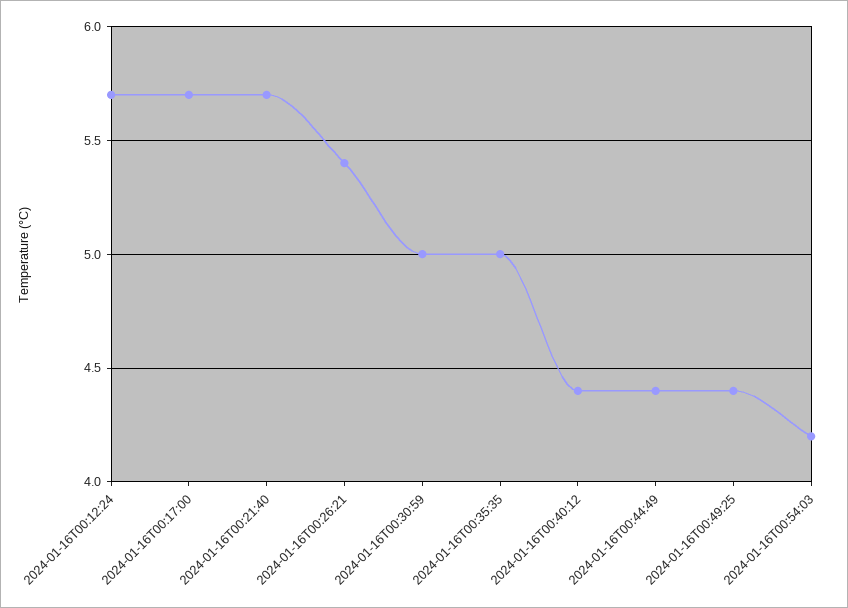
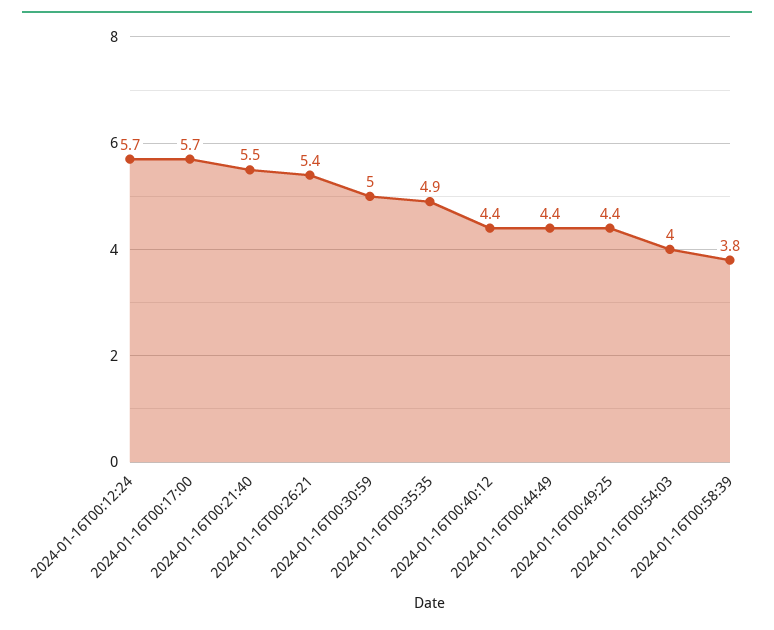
2024-01-16T00:21:40: 5.7 -> 5.5
2024-01-16T00:35:35: 5 -> 4.9
2024-01-16T00:54:03: 4.2 -> 4
2024-01-16T00:58:39: none -> 3.8

